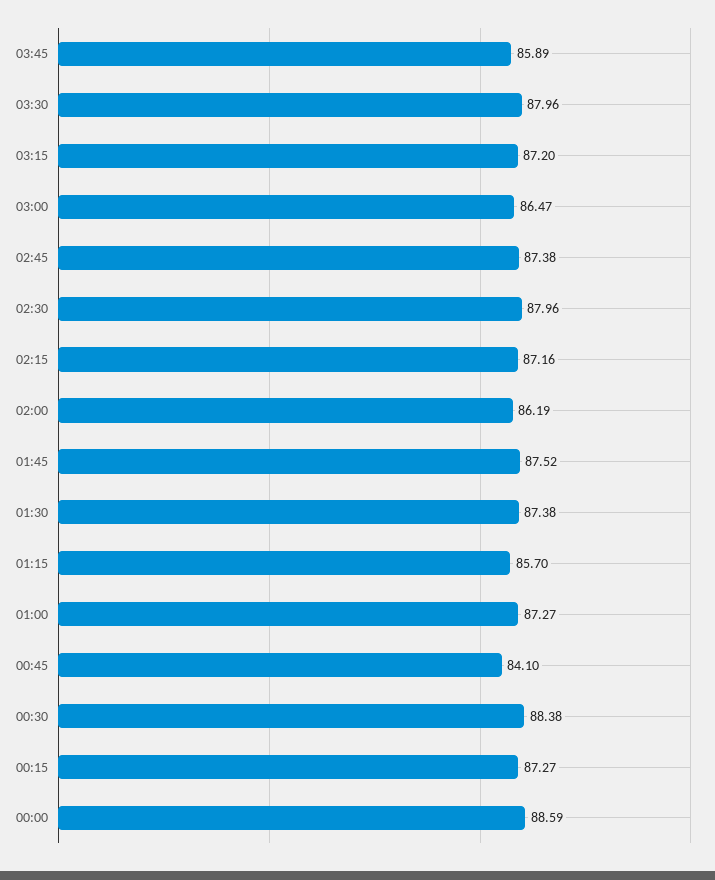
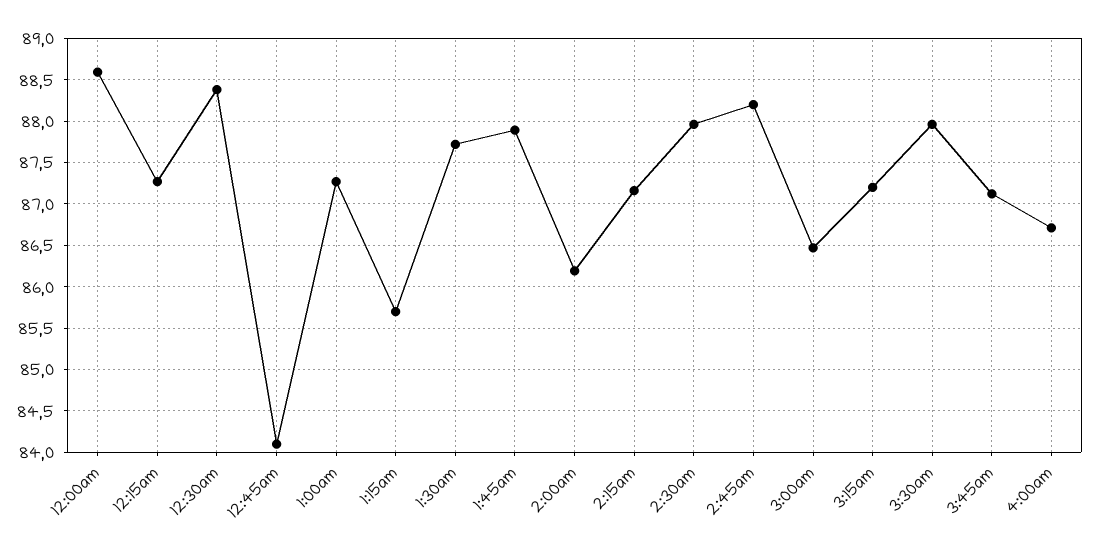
03:45: 85.89 -> 87.1
02:45: 87.38 -> 88.2
01:45: 87.52 -> 87.9
01:30: 87.38 -> 87.7
4:00am: none -> 86.7

